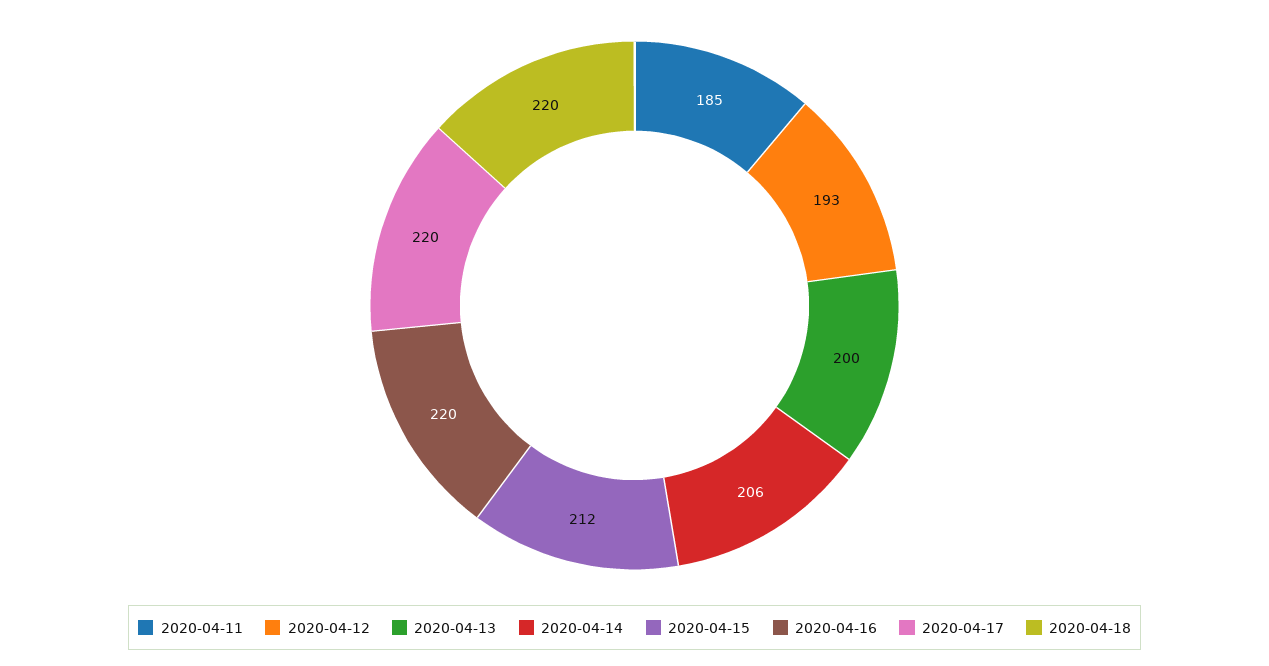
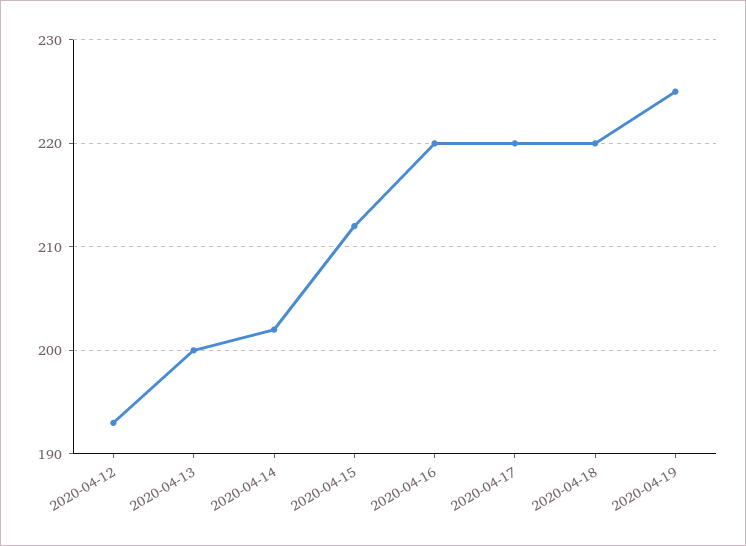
2020-04-11: 185 -> none
2020-04-14: 206 -> 202
2020-04-19: none -> 225

